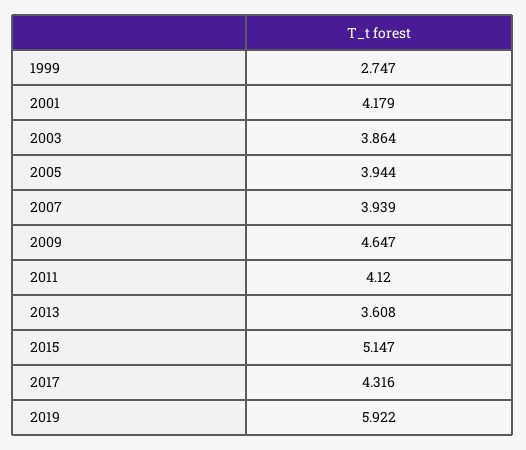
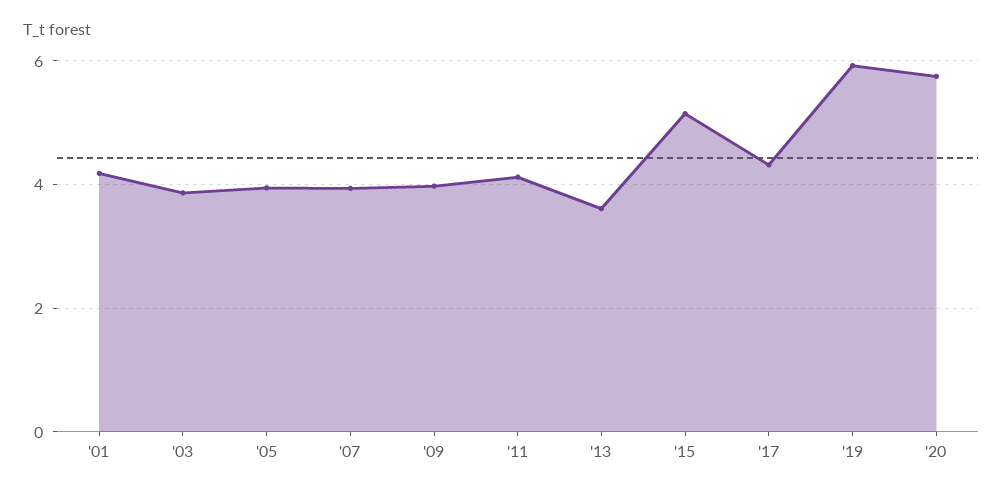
1999: 2.747 -> none
2009: 4.647 -> 4
'20: none -> 5.8

